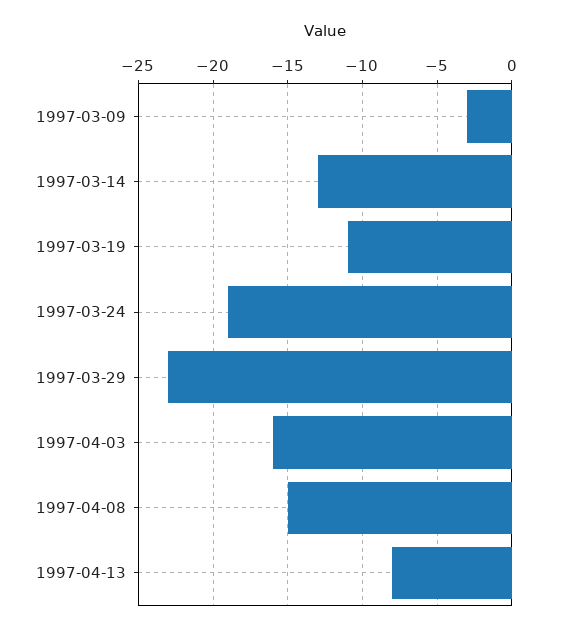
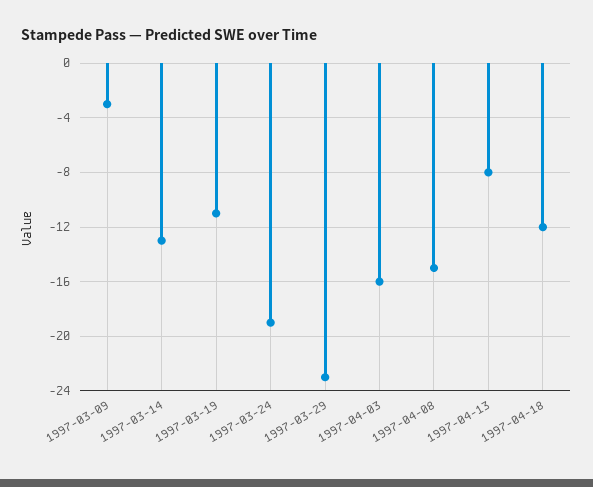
1997-04-18: none -> -12

